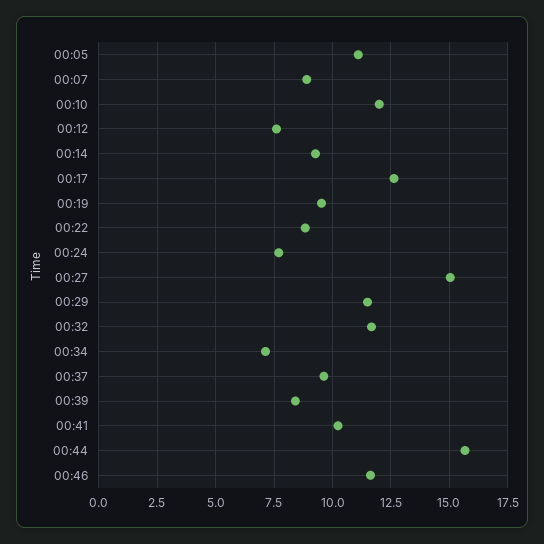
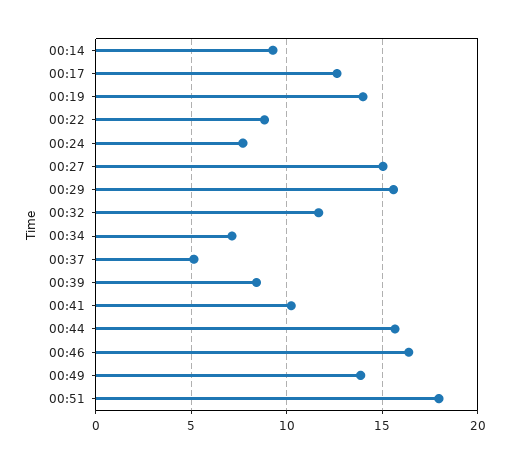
00:05: 11 -> none
00:07: 9 -> none
00:10: 12 -> none
00:12: 7.5 -> none
00:19: 9.5 -> 14
00:29: 11.5 -> 15.5
00:37: 9.5 -> 5
00:46: 11.5 -> 16.5
00:49: none -> 14
00:51: none -> 18

